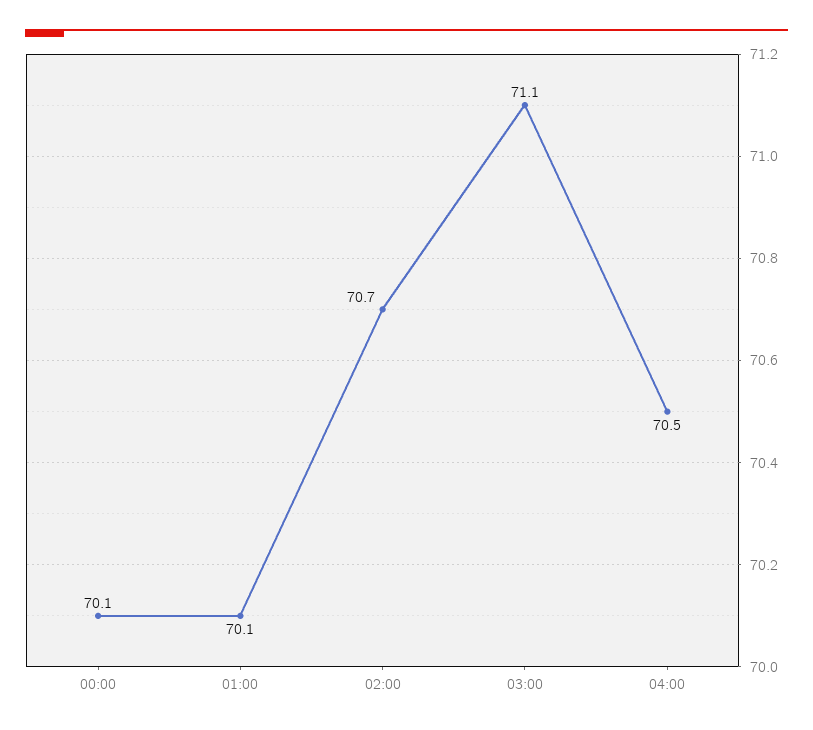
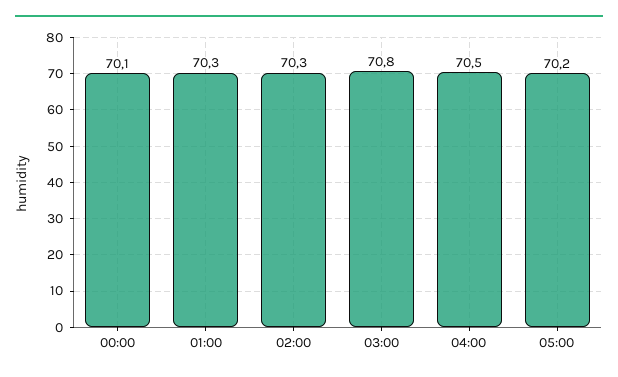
01:00: 70.1 -> 70.3
02:00: 70.7 -> 70.3
03:00: 71.1 -> 70.8
05:00: none -> 70.2

